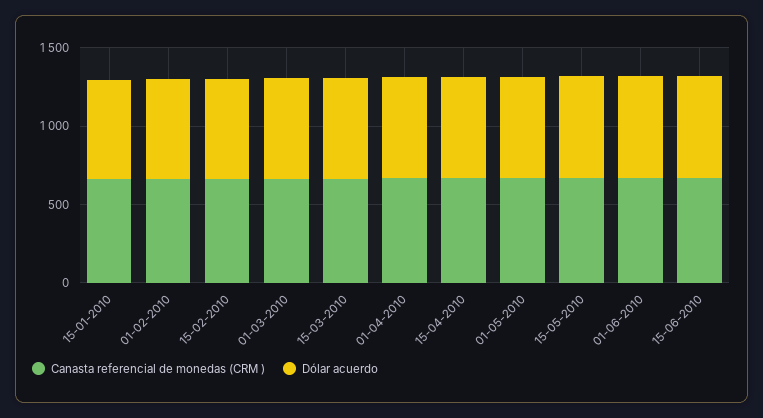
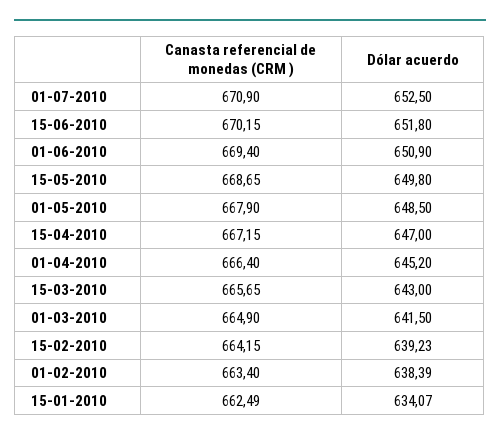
Canasta referencial de monedas (CRM ), 01-07-2010: none -> 670.9
Dólar acuerdo, 01-07-2010: none -> 652.5

